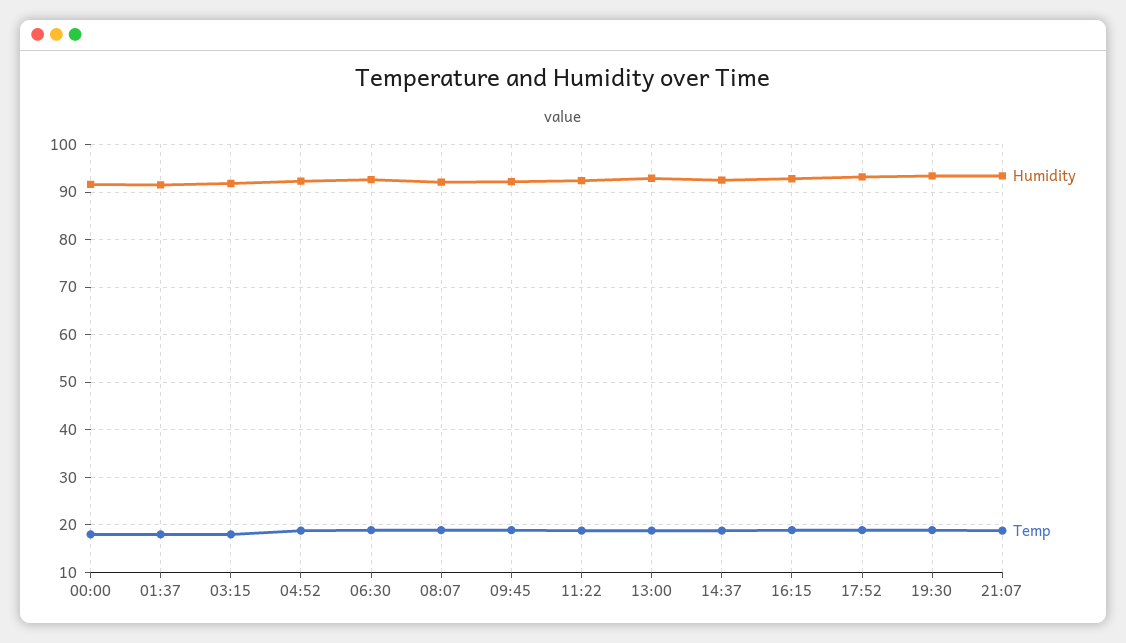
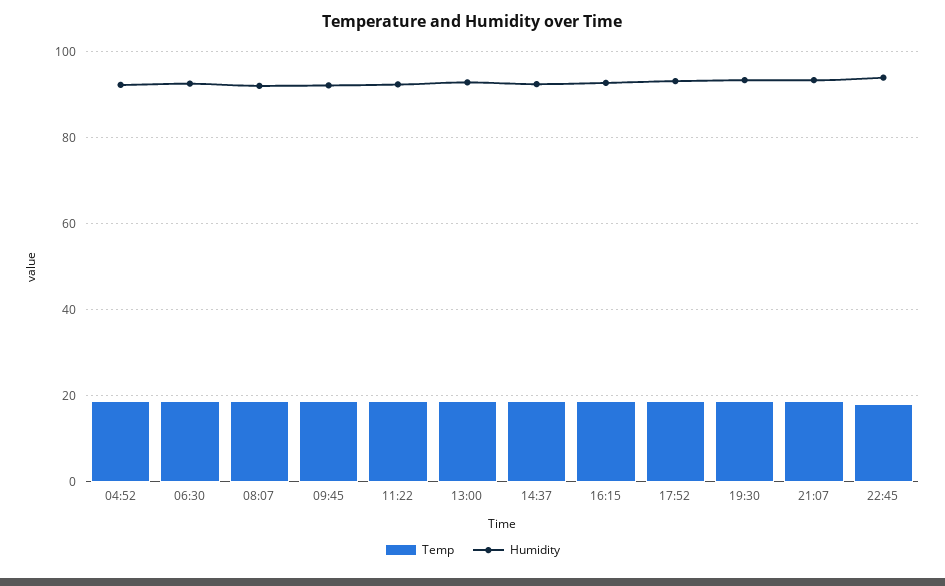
Humidity, 00:00: 92 -> none
Temp, 00:00: 18 -> none
Humidity, 01:37: 92 -> none
Temp, 01:37: 18 -> none
Humidity, 03:15: 92 -> none
Temp, 03:15: 18 -> none
Temp, 22:45: none -> 18
Humidity, 22:45: none -> 94

